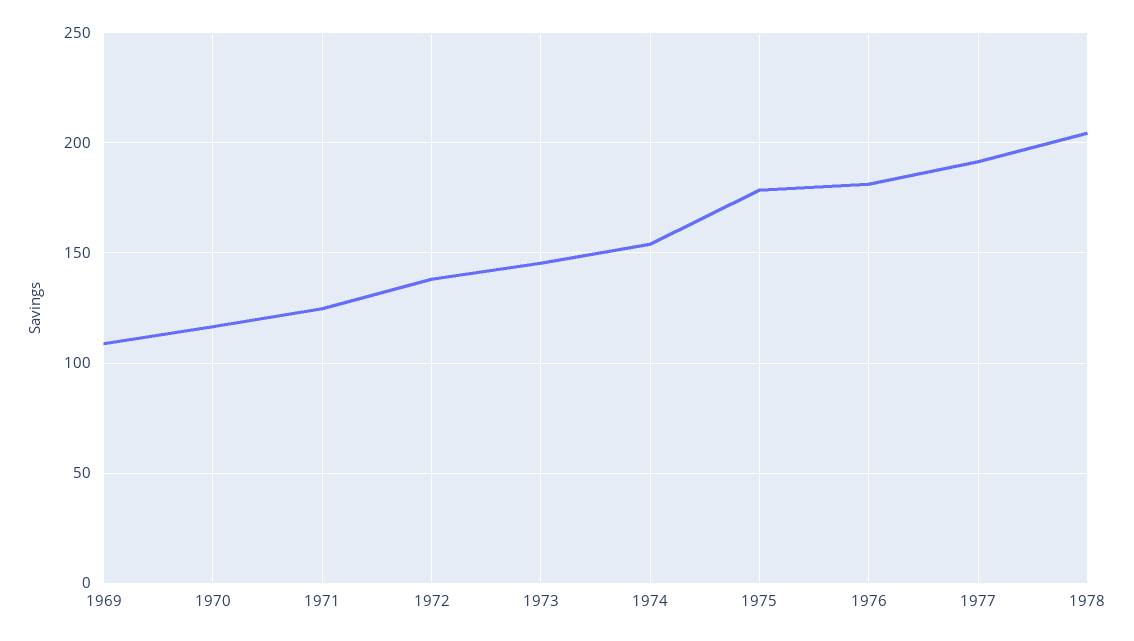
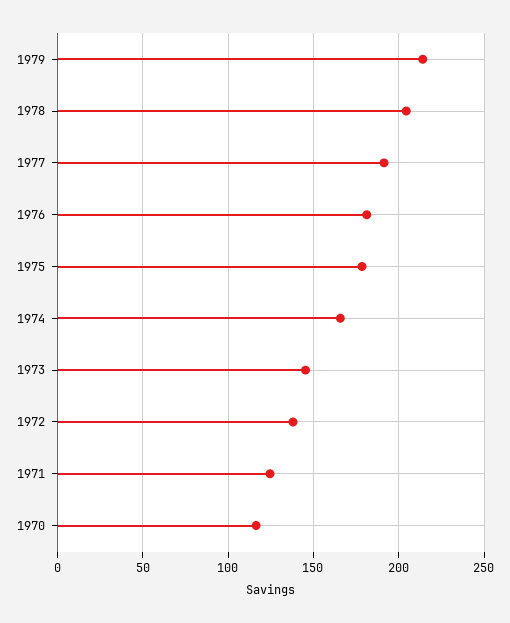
1969: 110 -> none
1974: 155 -> 165
1979: none -> 215

